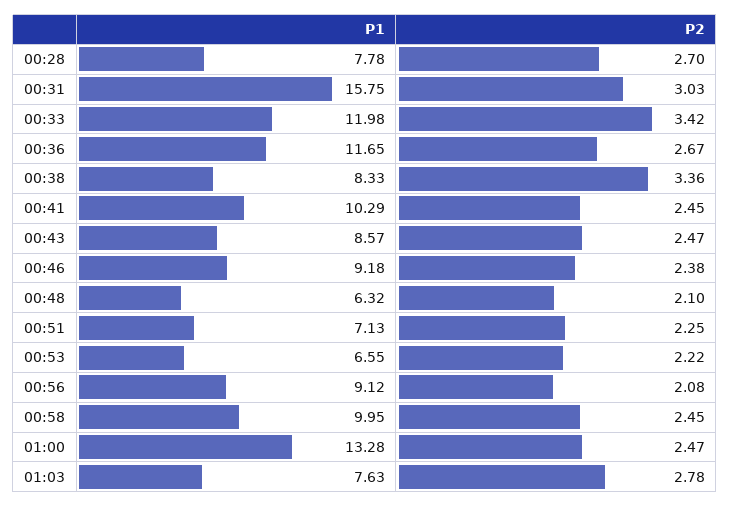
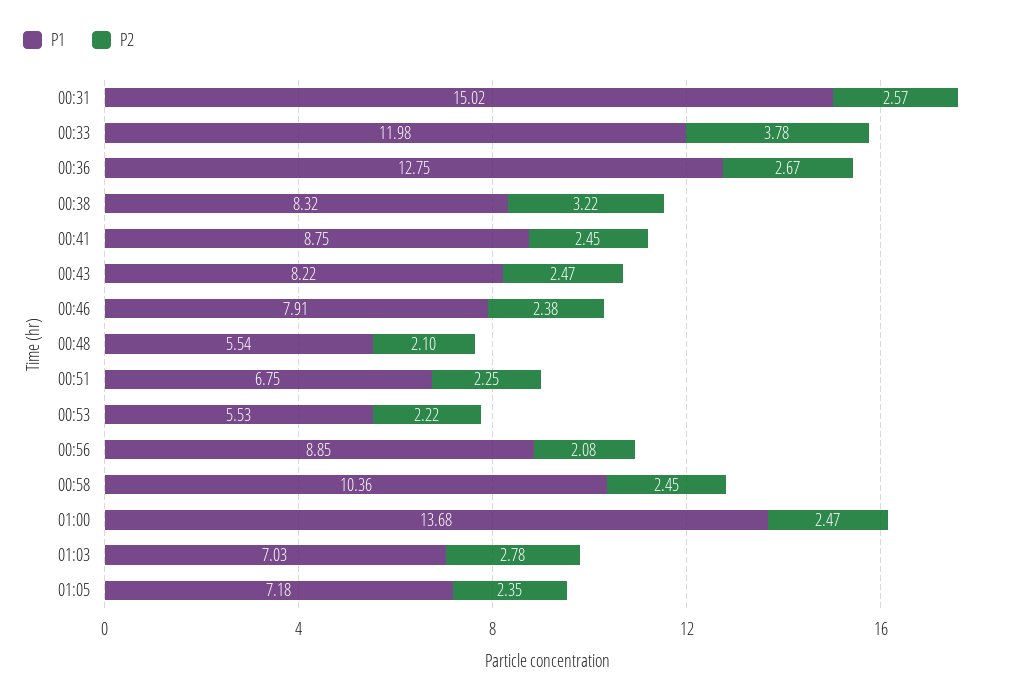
P1, 00:28: 7.78 -> none
P2, 00:28: 2.7 -> none
P1, 00:31: 15.75 -> 15.02
P2, 00:31: 3.03 -> 2.57
P2, 00:33: 3.42 -> 3.78
P1, 00:36: 11.65 -> 12.75
P1, 00:38: 8.33 -> 8.32
P2, 00:38: 3.36 -> 3.22
P1, 00:41: 10.29 -> 8.75
P1, 00:43: 8.57 -> 8.22
P1, 00:46: 9.18 -> 7.91
P1, 00:48: 6.32 -> 5.54
P1, 00:51: 7.13 -> 6.75
P1, 00:53: 6.55 -> 5.53
P1, 00:56: 9.12 -> 8.85
P1, 00:58: 9.95 -> 10.36
P1, 01:00: 13.28 -> 13.68
P1, 01:03: 7.63 -> 7.03
P1, 01:05: none -> 7.18
P2, 01:05: none -> 2.35

